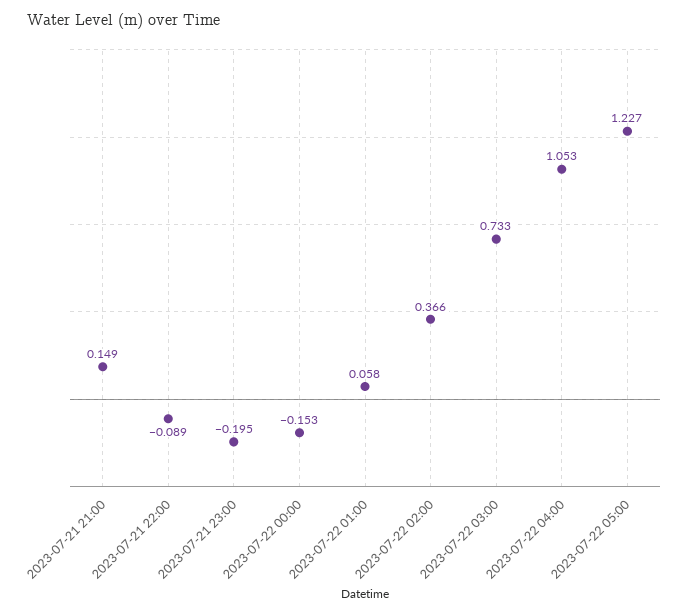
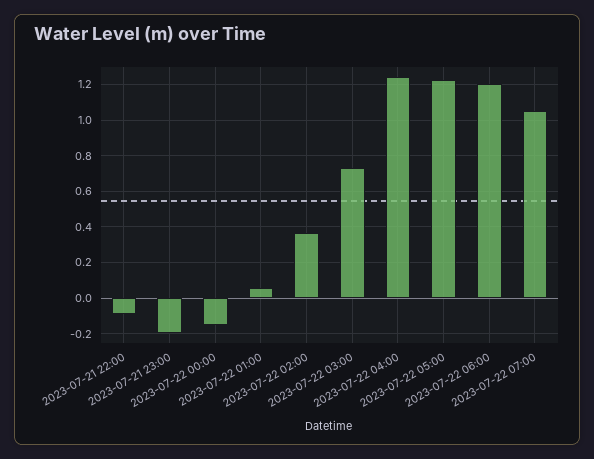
2023-07-21 21:00: 0.149 -> none
2023-07-22 04:00: 1.053 -> 1.25
2023-07-22 06:00: none -> 1.2
2023-07-22 07:00: none -> 1.05

